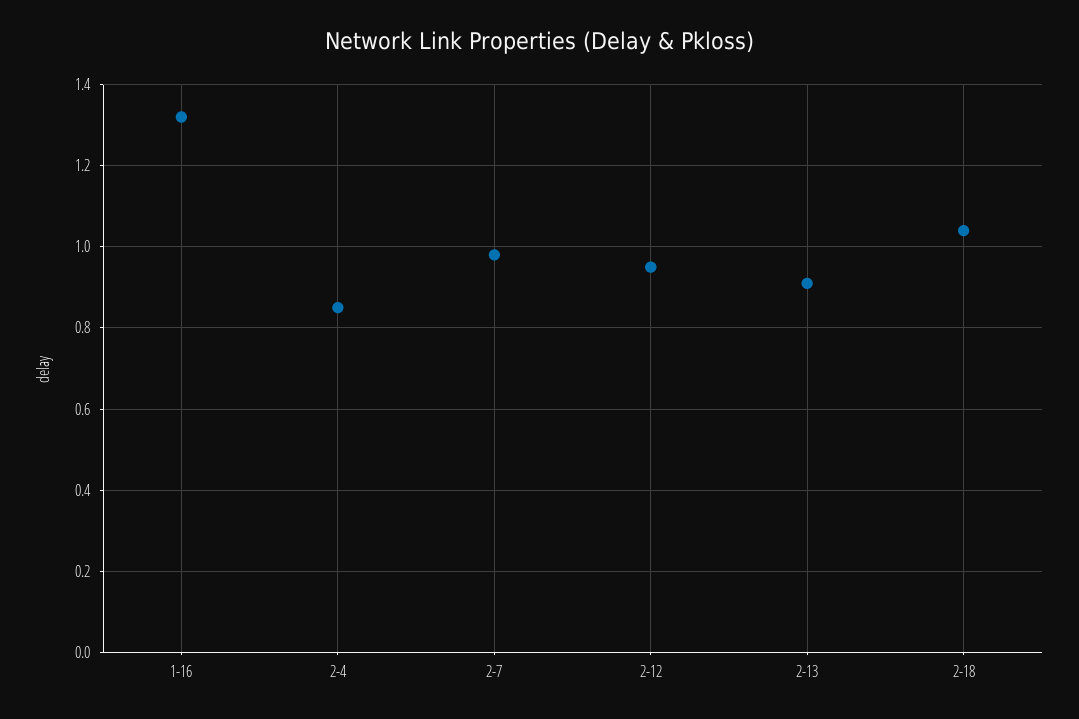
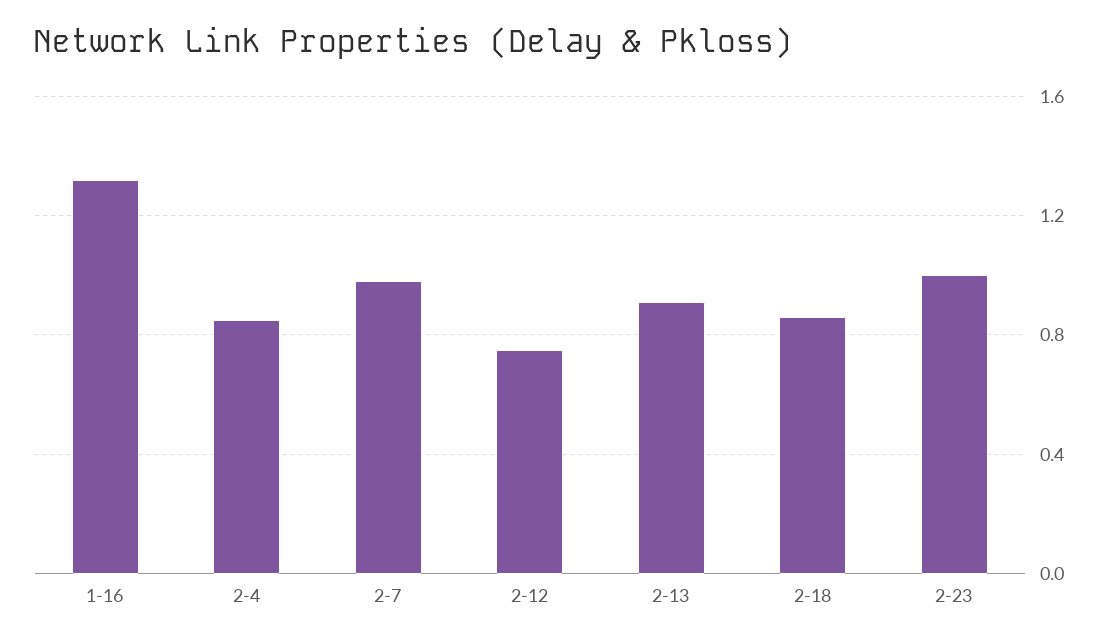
2-12: 0.95 -> 0.75
2-18: 1.05 -> 0.85
2-23: none -> 1

